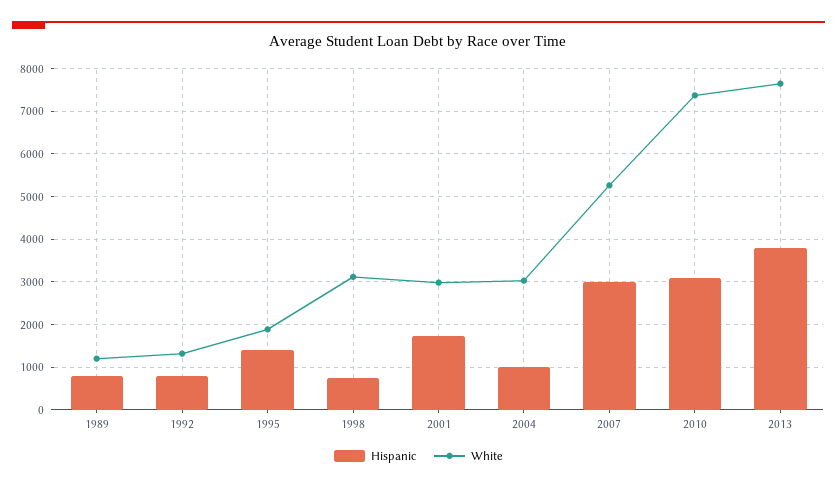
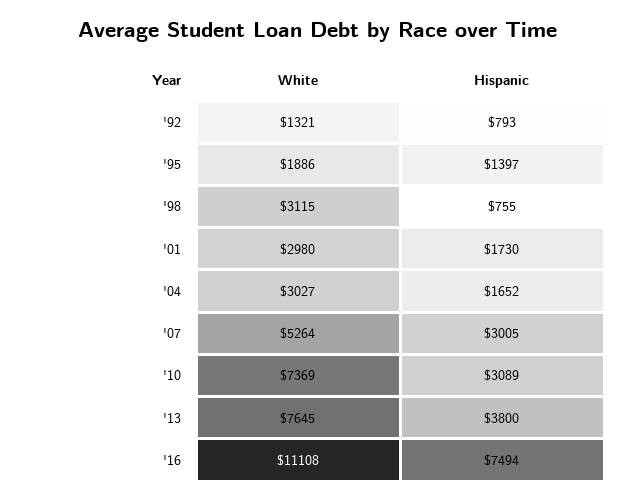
Hispanic, 1989: 800 -> none
White, 1989: 1200 -> none
Hispanic, 2004: 1000 -> 1652
White, '16: none -> 11108
Hispanic, '16: none -> 7494

